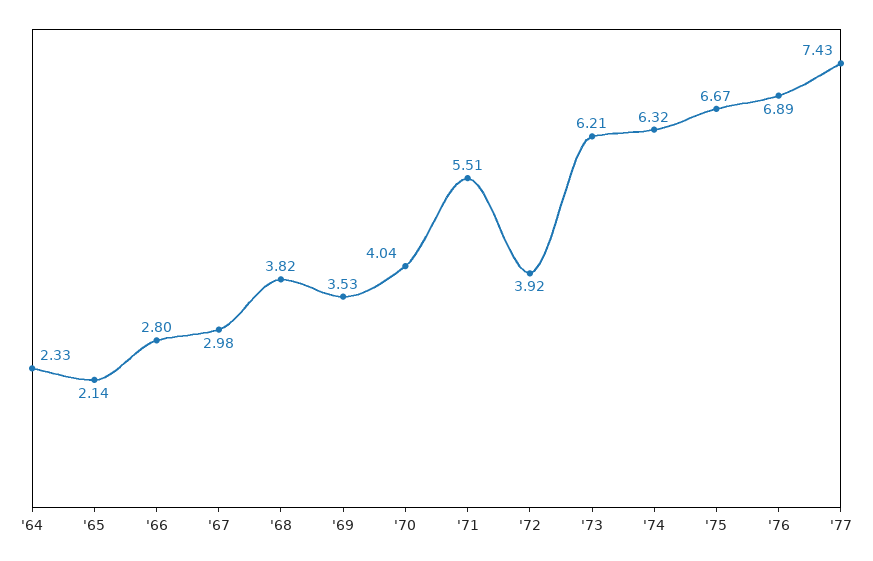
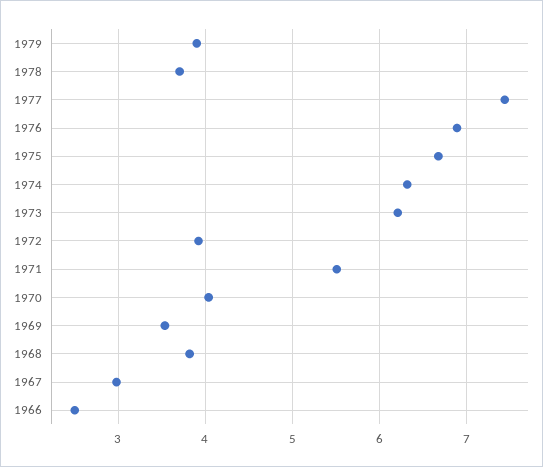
'64: 2.33 -> none
'65: 2.14 -> none
'66: 2.8 -> 2.5
1979: none -> 3.9
1978: none -> 3.7

